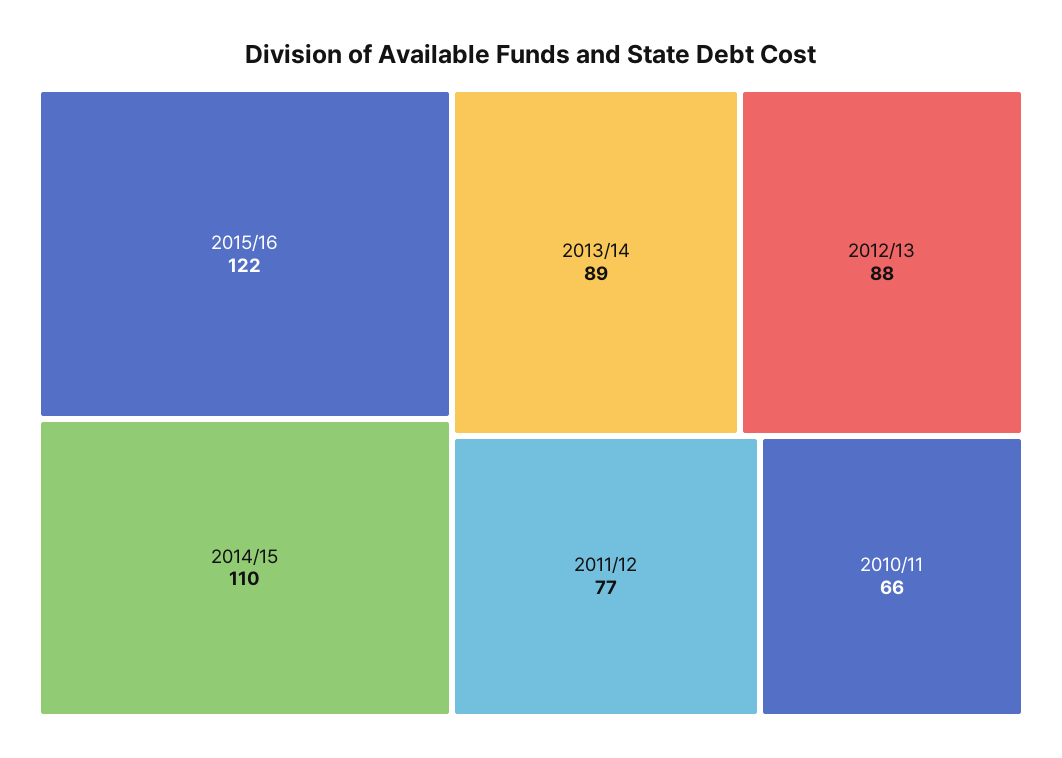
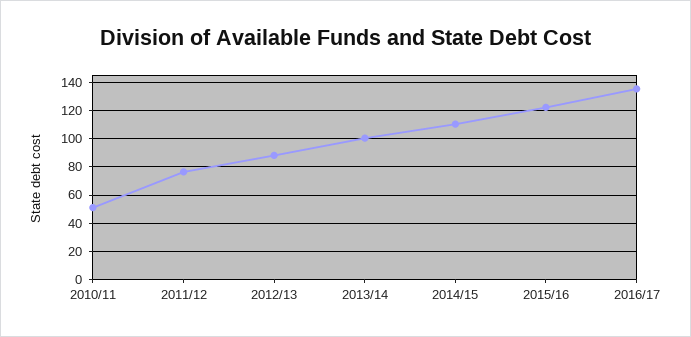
2013/14: 89 -> 100
2010/11: 66 -> 50
2016/17: none -> 135

